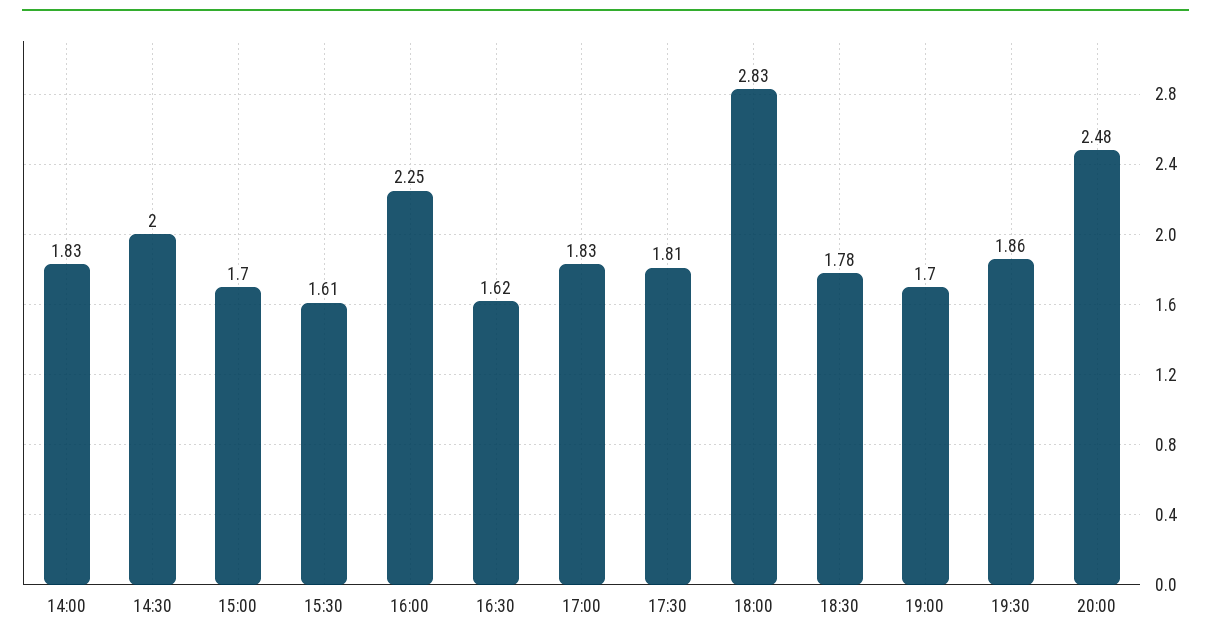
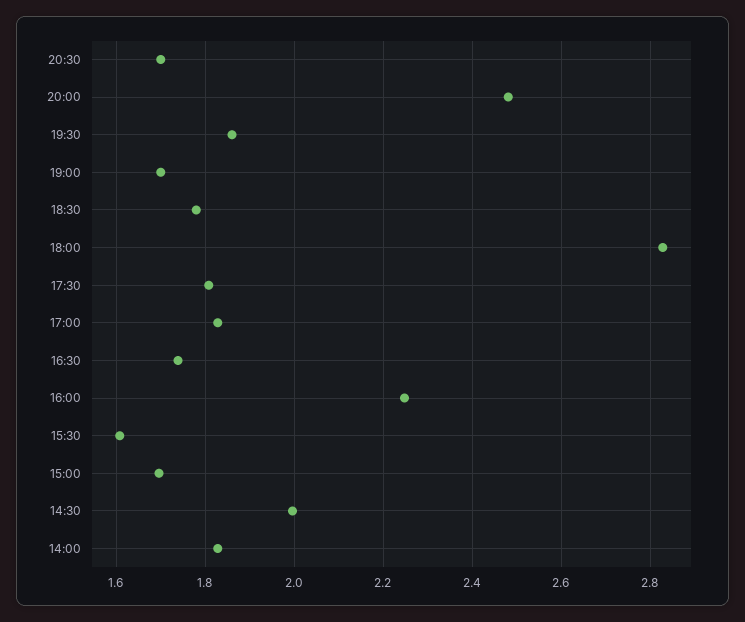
16:30: 1.62 -> 1.74
20:30: none -> 1.7

